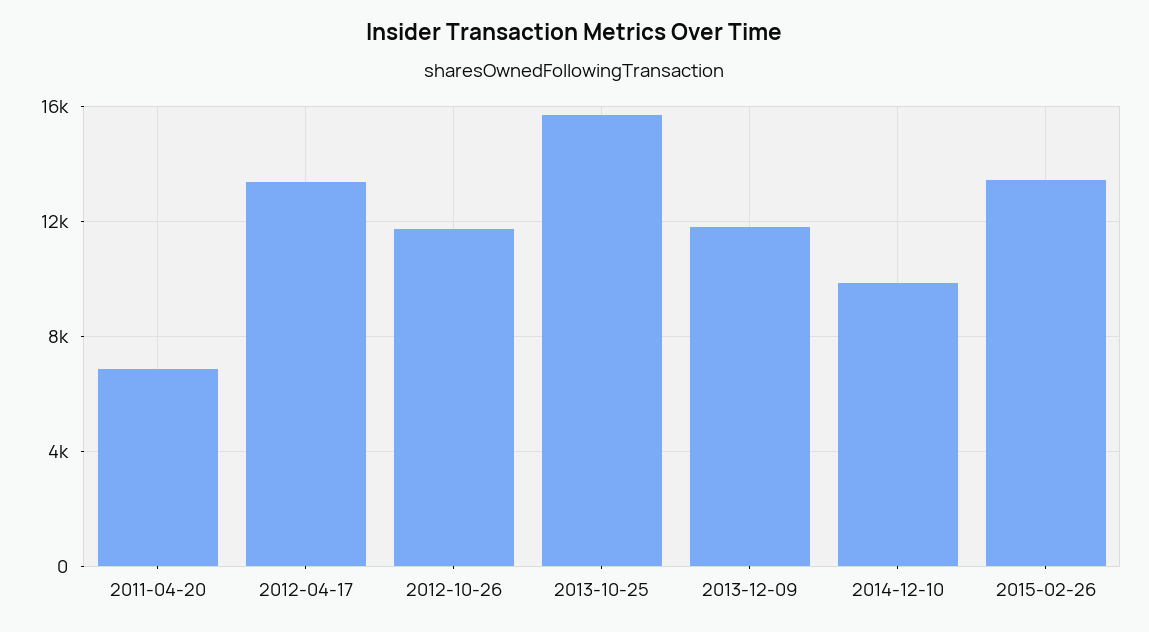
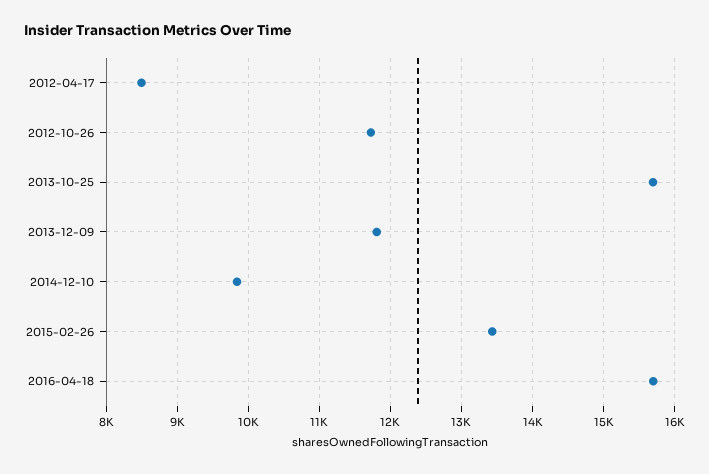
2011-04-20: 7000 -> none
2012-04-17: 13500 -> 8500
2016-04-18: none -> 15700

